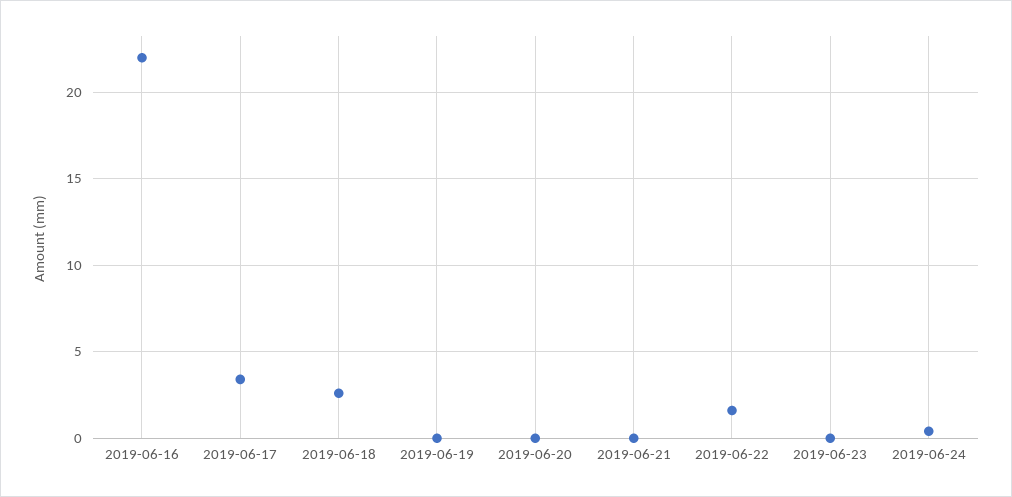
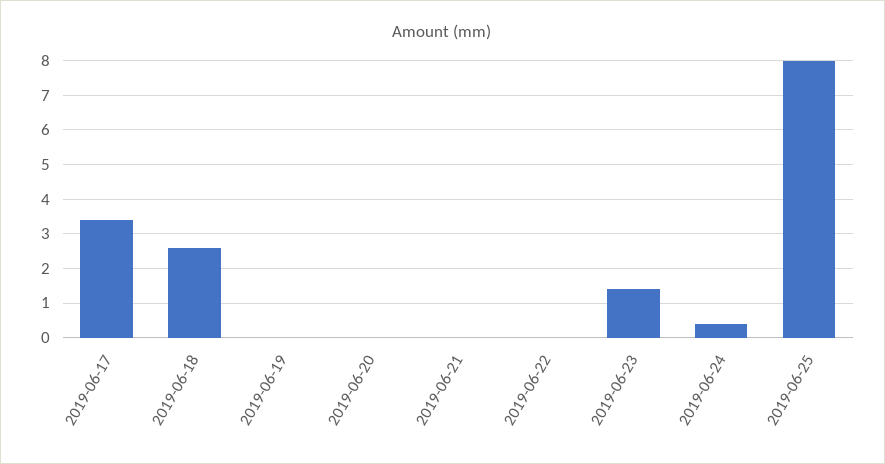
2019-06-16: 22 -> none
2019-06-22: 1.5 -> 0
2019-06-23: 0 -> 1.5
2019-06-25: none -> 8

